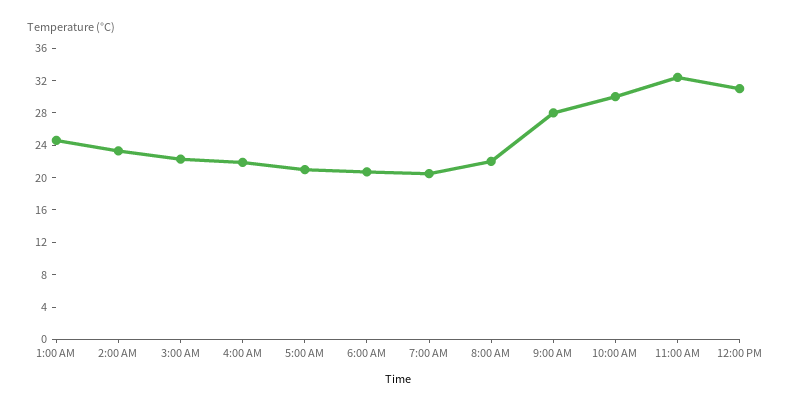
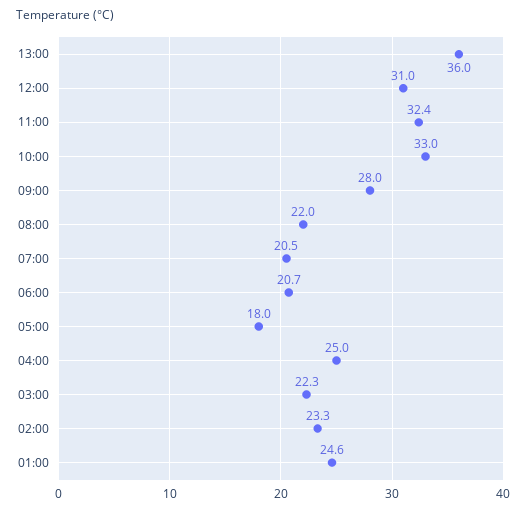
4:00 AM: 22 -> 25
5:00 AM: 21 -> 18
10:00 AM: 30 -> 33
13:00: none -> 36

